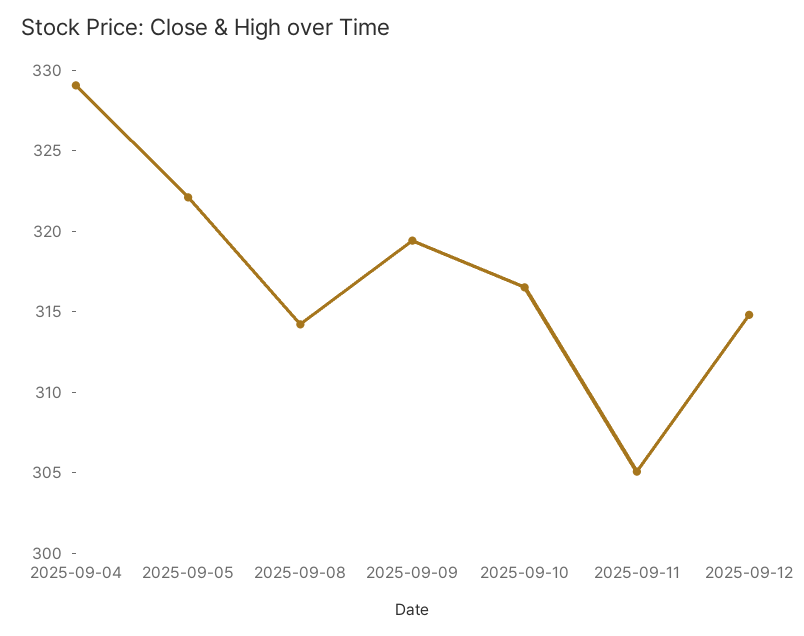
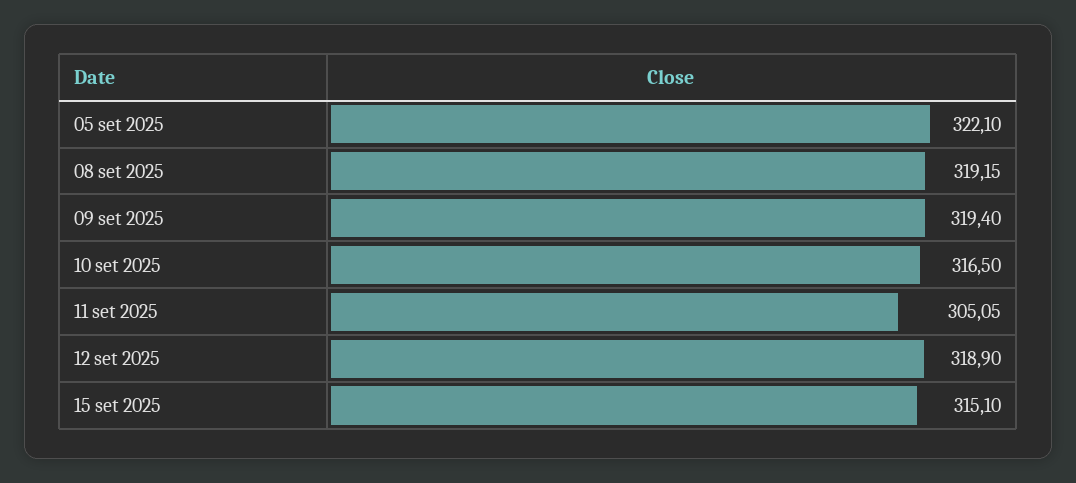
2025-09-04: 329 -> none
2025-09-08: 314 -> 319.15
2025-09-12: 315 -> 318.9
15 set 2025: none -> 315.1

